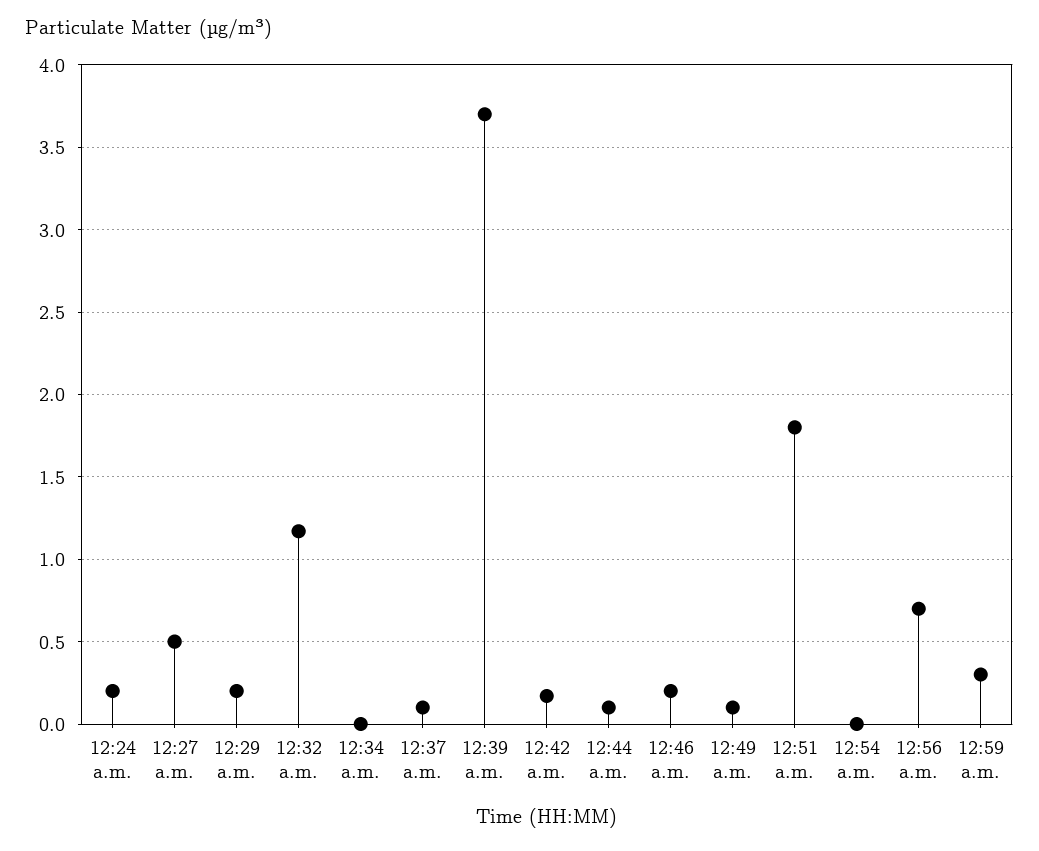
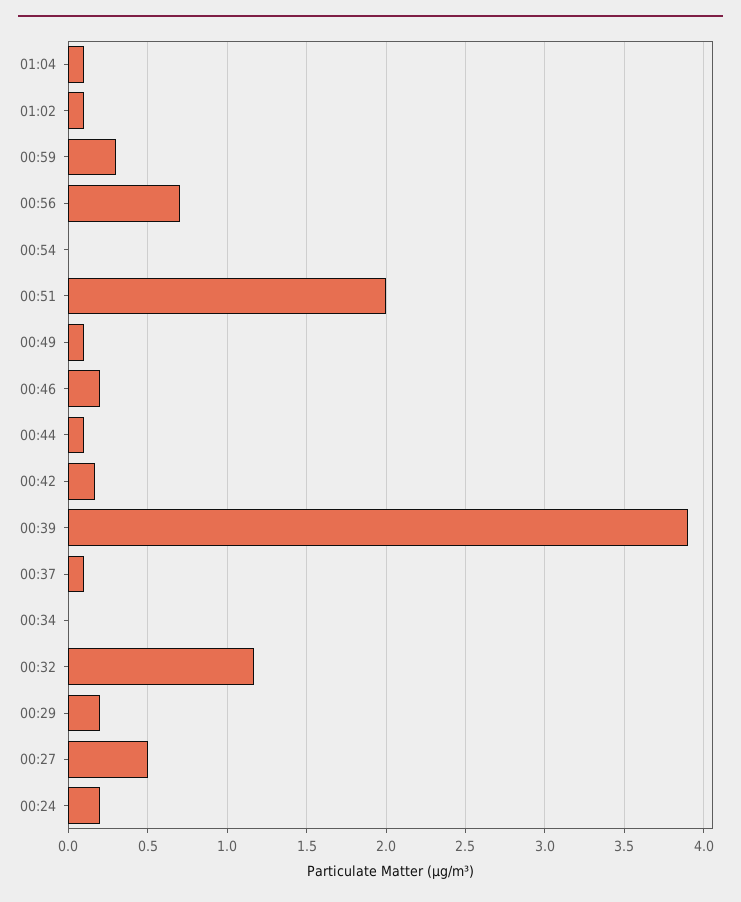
12:39 a.m.: 3.7 -> 3.9
12:51 a.m.: 1.8 -> 2
01:04: none -> 0.1
01:02: none -> 0.1

